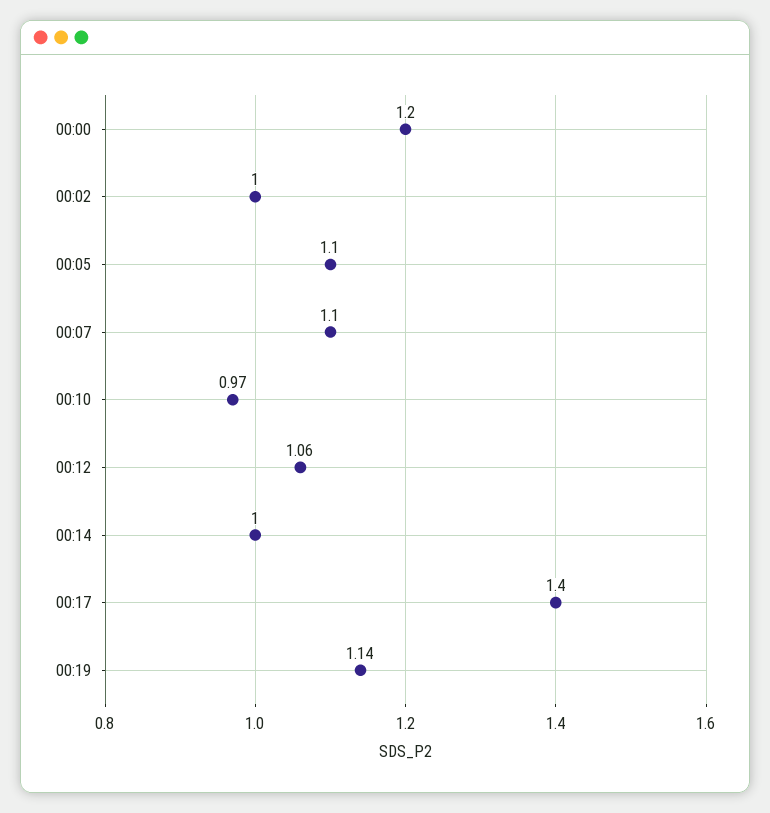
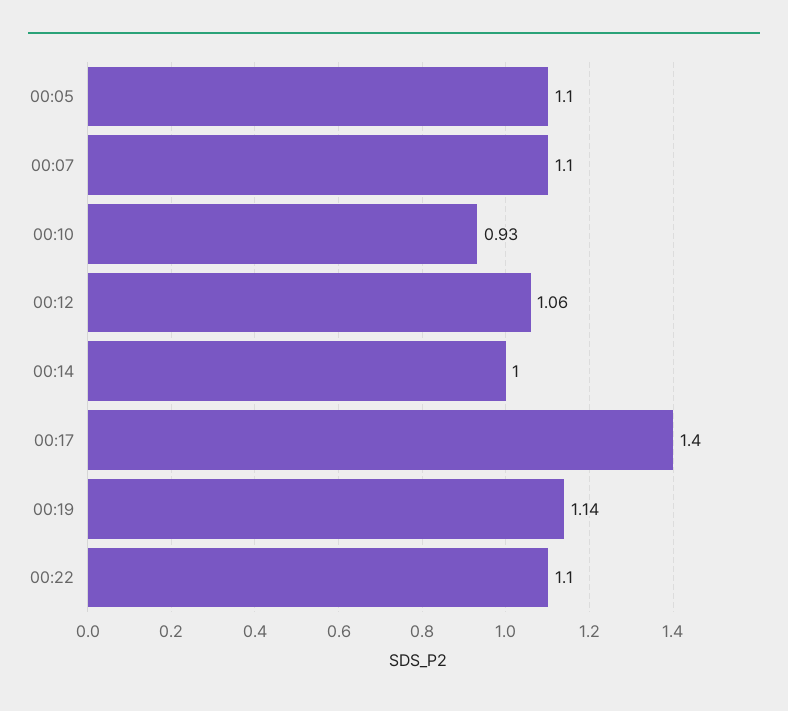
00:00: 1.2 -> none
00:02: 1 -> none
00:10: 0.97 -> 0.93
00:22: none -> 1.1

